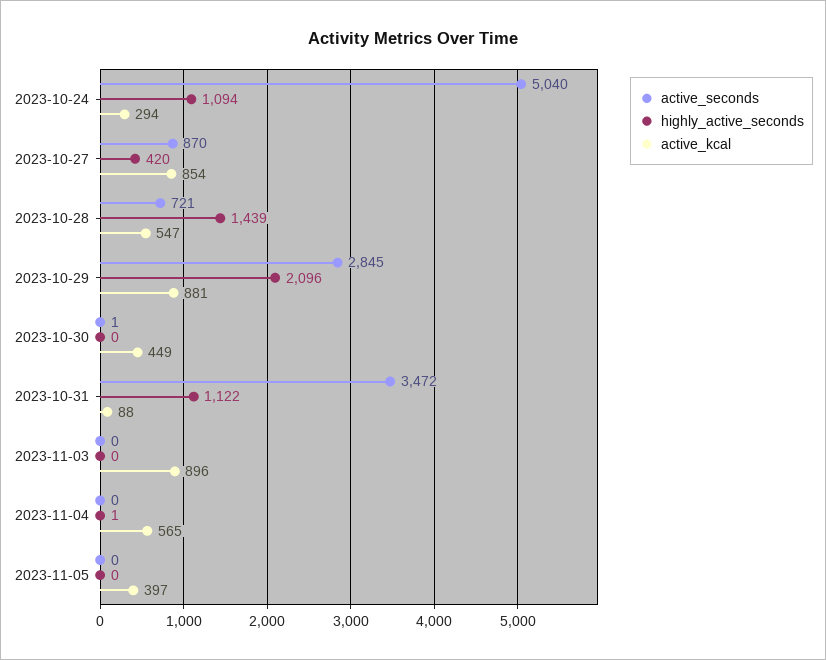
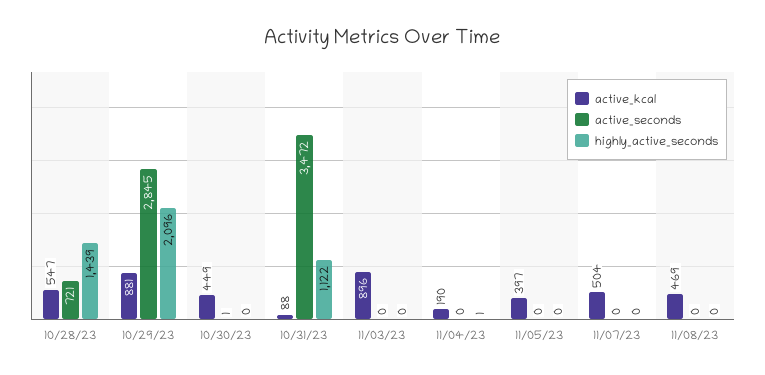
active_seconds, 2023-10-24: 5040 -> none
highly_active_seconds, 2023-10-24: 1094 -> none
active_kcal, 2023-10-24: 294 -> none
active_seconds, 2023-10-27: 870 -> none
highly_active_seconds, 2023-10-27: 420 -> none
active_kcal, 2023-10-27: 854 -> none
active_kcal, 2023-11-04: 565 -> 190
active_kcal, 11/07/23: none -> 504
active_seconds, 11/07/23: none -> 0
highly_active_seconds, 11/07/23: none -> 0
active_kcal, 11/08/23: none -> 469
active_seconds, 11/08/23: none -> 0
highly_active_seconds, 11/08/23: none -> 0

